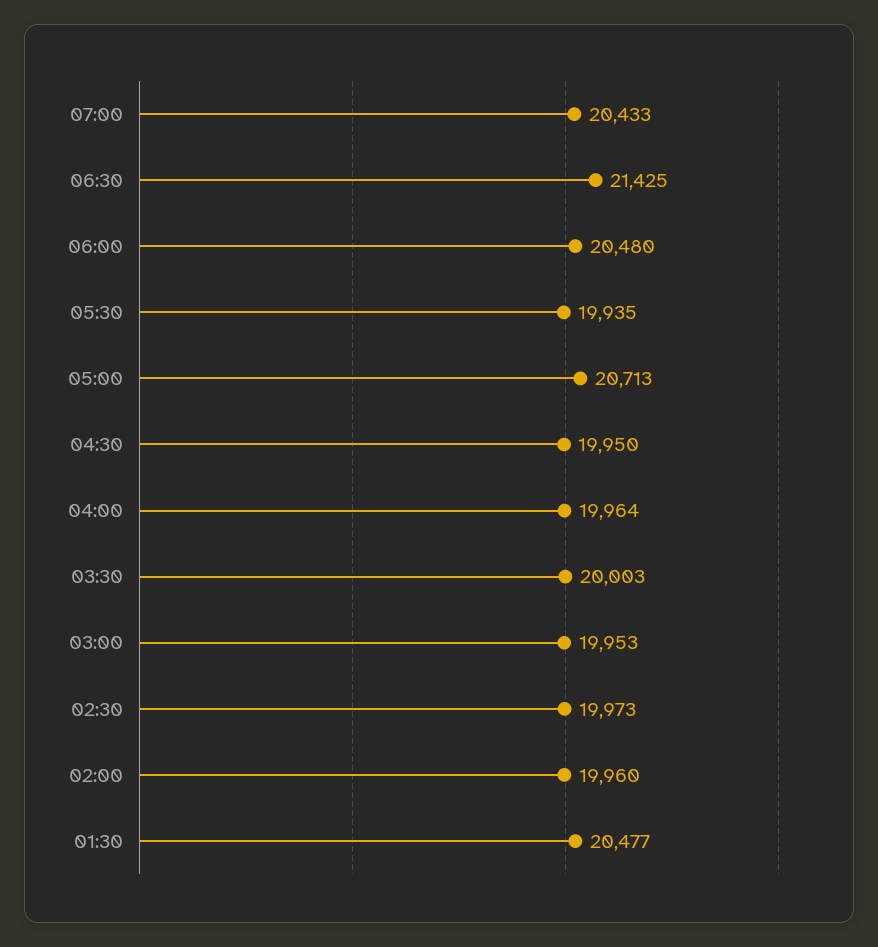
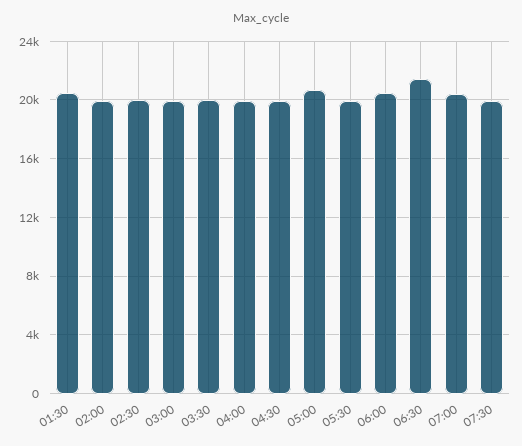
07:30: none -> 20000

